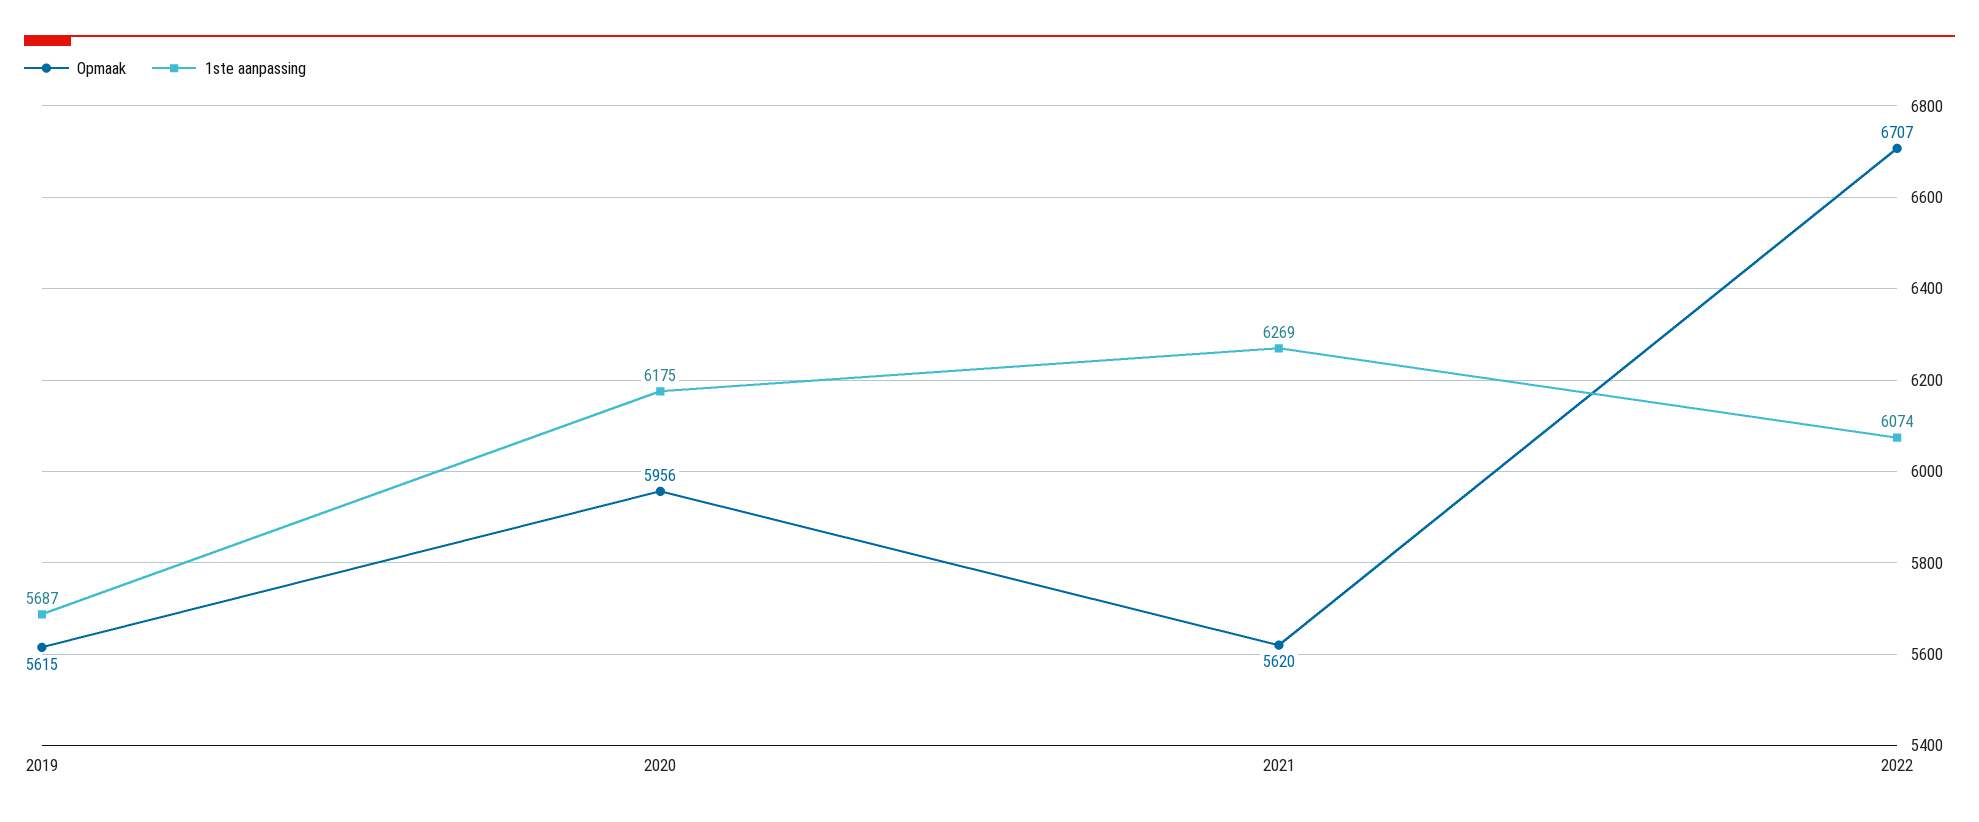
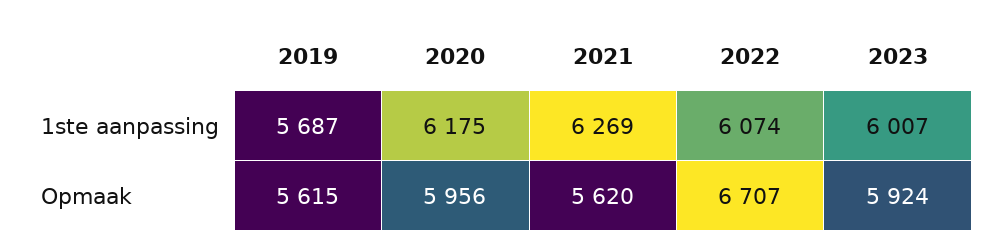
1ste aanpassing, 2023: none -> 6007
Opmaak, 2023: none -> 5924

